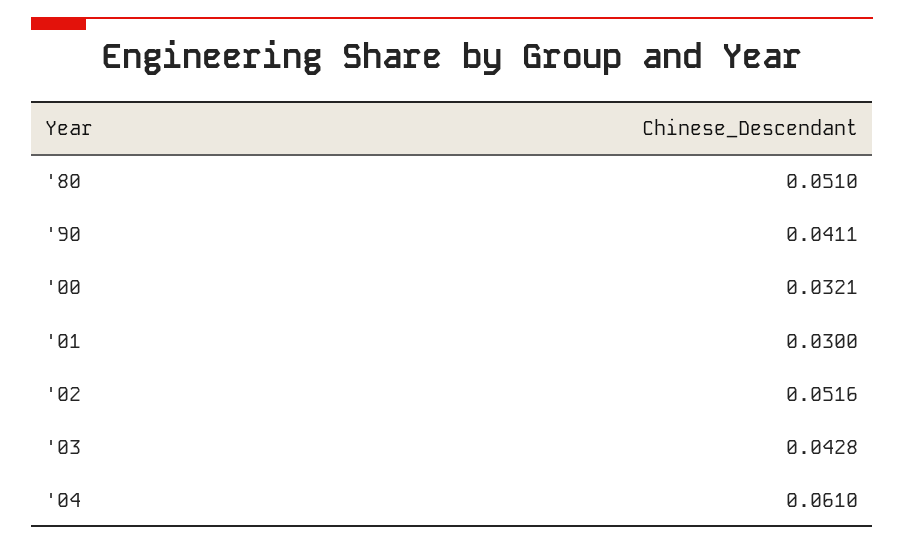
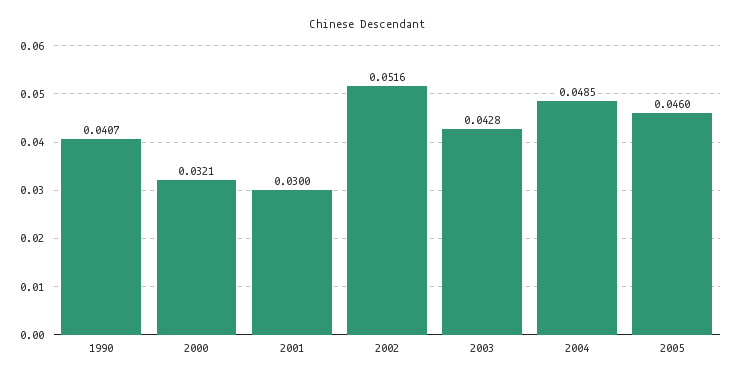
'80: 0.051 -> none
'90: 0.0411 -> 0.0407
'04: 0.061 -> 0.0485
2005: none -> 0.046

